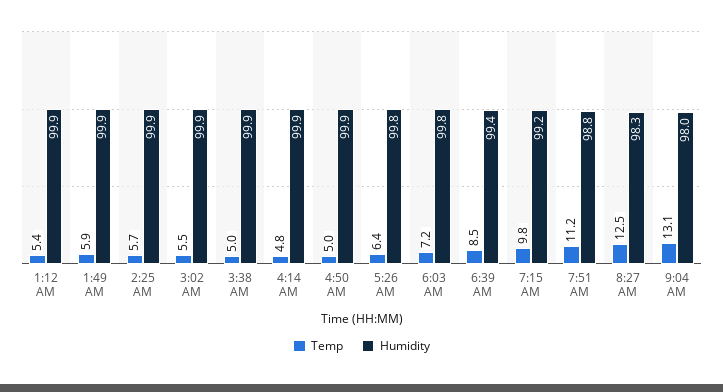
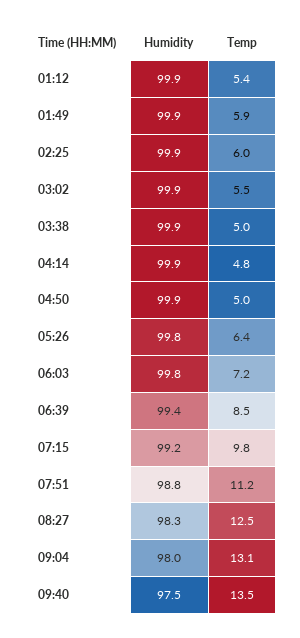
Temp, 2:25 AM: 5.7 -> 6
Humidity, 09:40: none -> 97.5
Temp, 09:40: none -> 13.5

